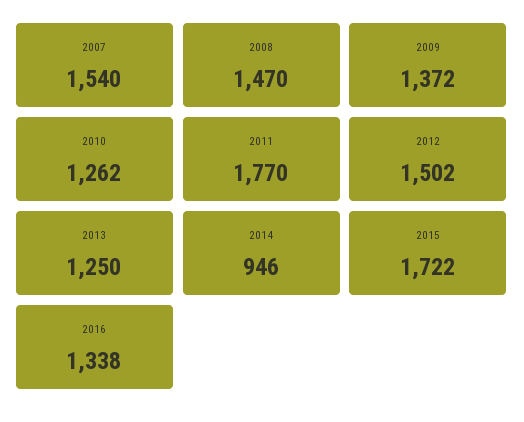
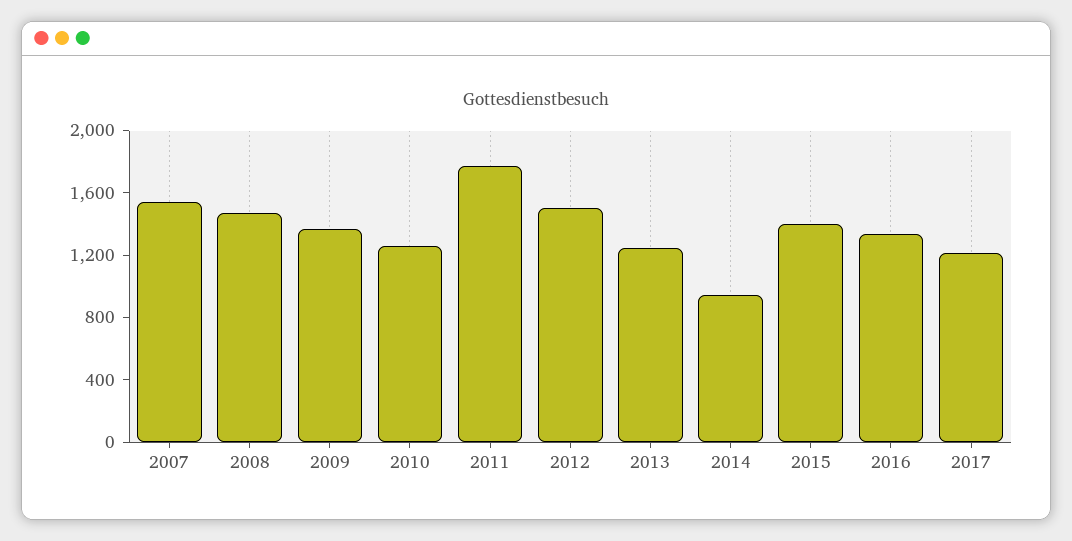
2015: 1722 -> 1400
2017: none -> 1200

